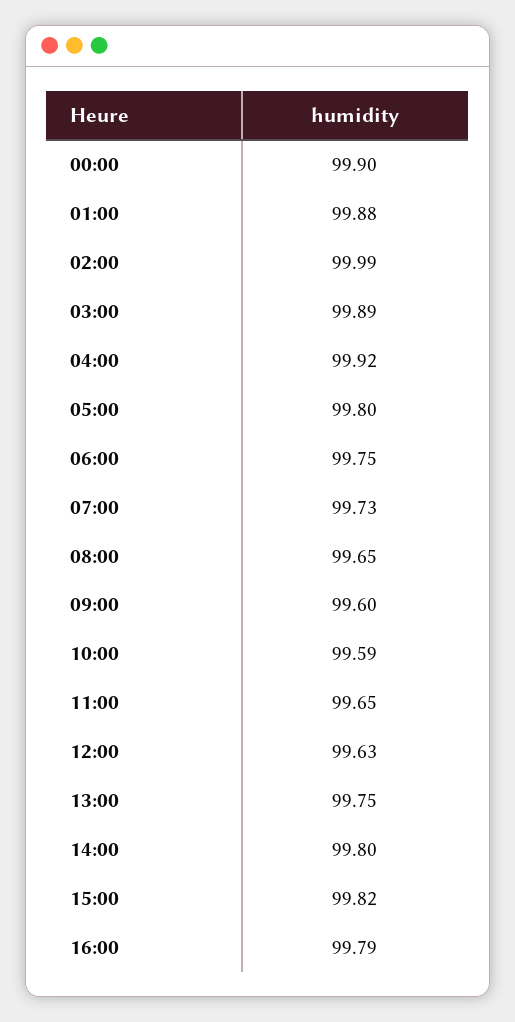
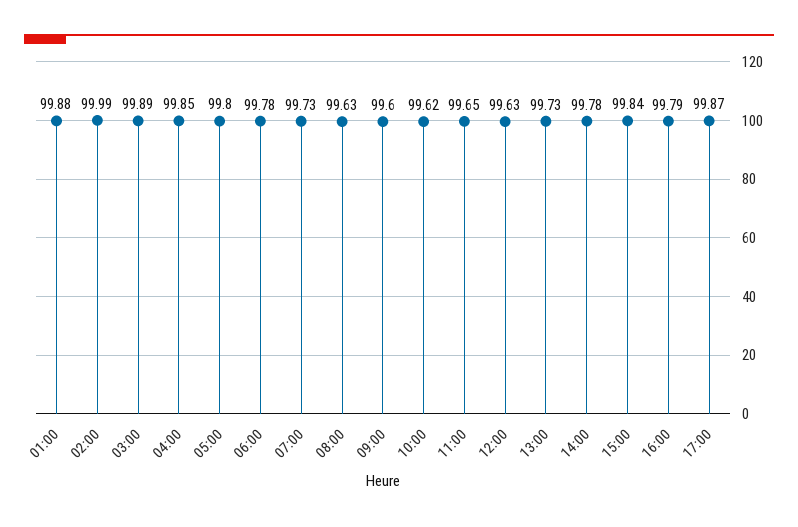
00:00: 99.9 -> none
04:00: 99.92 -> 99.85
06:00: 99.75 -> 99.78
08:00: 99.65 -> 99.63
10:00: 99.59 -> 99.62
13:00: 99.75 -> 99.73
14:00: 99.8 -> 99.78
15:00: 99.82 -> 99.84
17:00: none -> 99.87

